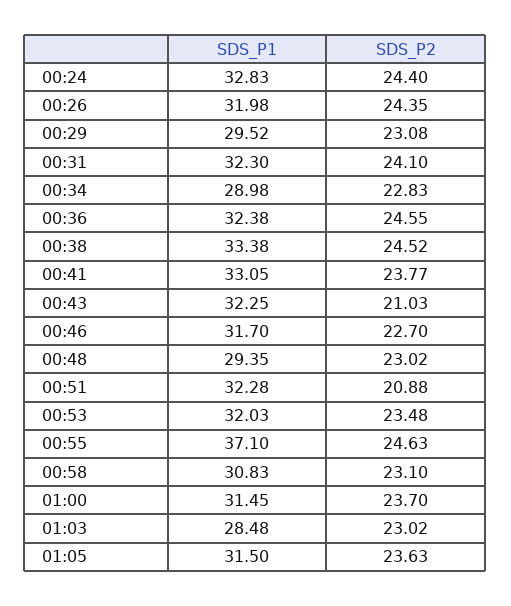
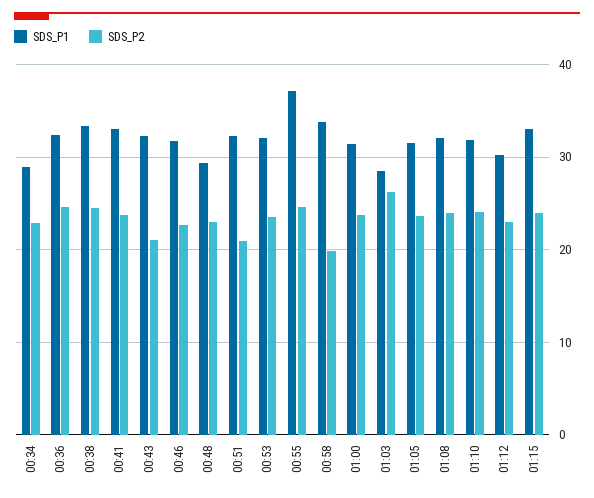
SDS_P1, 00:24: 32.83 -> none
SDS_P2, 00:24: 24.4 -> none
SDS_P1, 00:26: 31.98 -> none
SDS_P2, 00:26: 24.35 -> none
SDS_P1, 00:29: 29.52 -> none
SDS_P2, 00:29: 23.08 -> none
SDS_P1, 00:31: 32.3 -> none
SDS_P2, 00:31: 24.1 -> none
SDS_P1, 00:58: 30.83 -> 34
SDS_P2, 00:58: 23.1 -> 20
SDS_P2, 01:03: 23.02 -> 26
SDS_P1, 01:08: none -> 32
SDS_P2, 01:08: none -> 24
SDS_P1, 01:10: none -> 32
SDS_P2, 01:10: none -> 24
SDS_P1, 01:12: none -> 30
SDS_P2, 01:12: none -> 23
SDS_P1, 01:15: none -> 33
SDS_P2, 01:15: none -> 24

